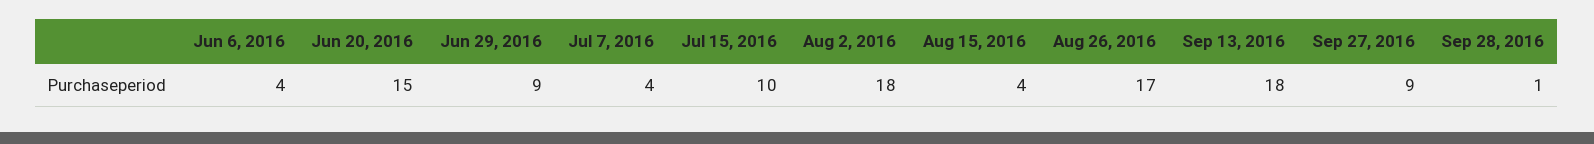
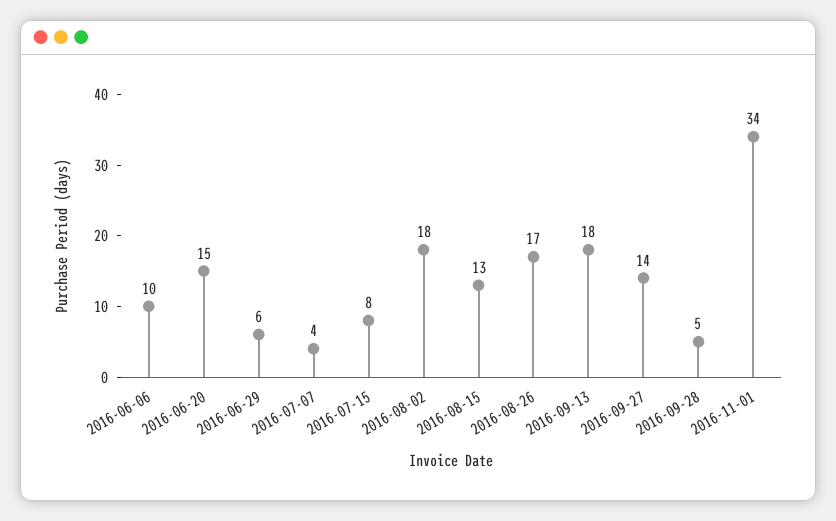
Jun 6, 2016: 4 -> 10
Jun 29, 2016: 9 -> 6
Jul 15, 2016: 10 -> 8
Aug 15, 2016: 4 -> 13
Sep 27, 2016: 9 -> 14
Sep 28, 2016: 1 -> 5
2016-11-01: none -> 34

